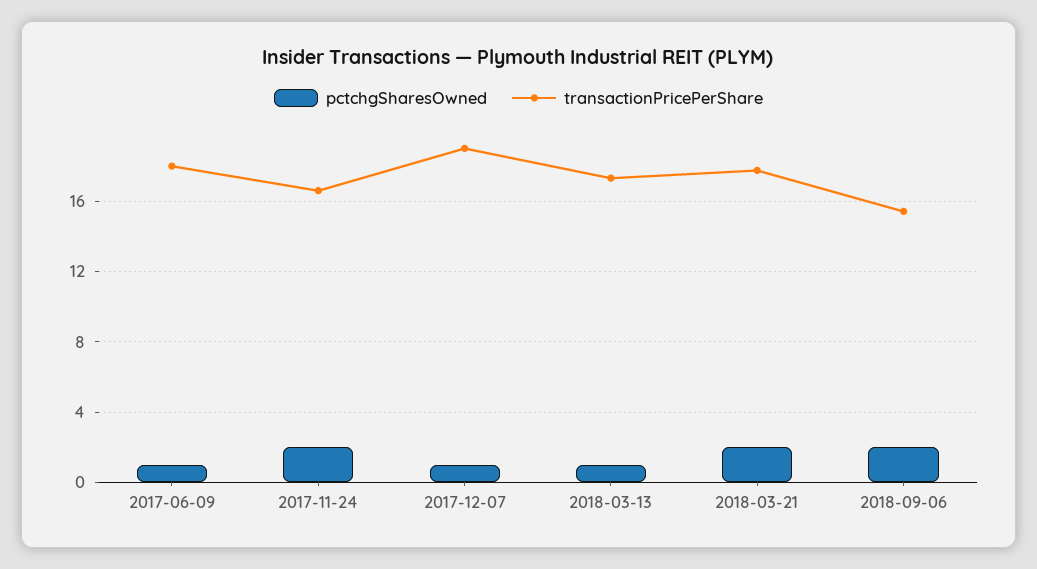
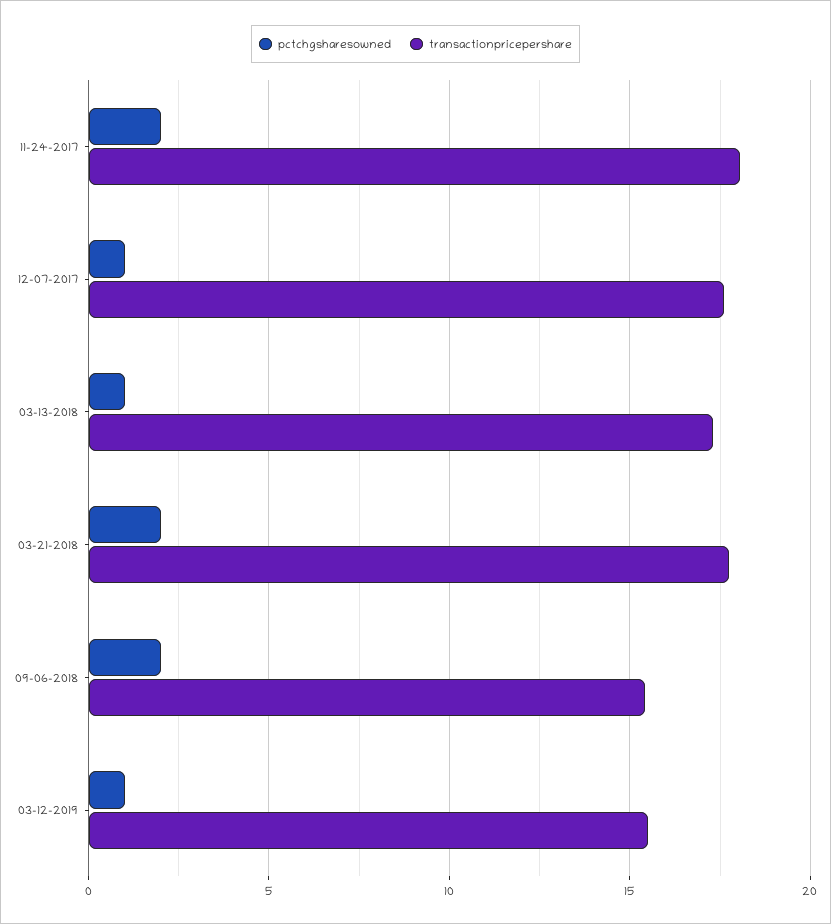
pctchgSharesOwned, 2017-06-09: 1 -> none
transactionPricePerShare, 2017-06-09: 18 -> none
transactionPricePerShare, 2017-11-24: 16.5 -> 18
transactionPricePerShare, 2017-12-07: 19 -> 17.5
pctchgSharesOwned, 03-12-2019: none -> 1
transactionPricePerShare, 03-12-2019: none -> 15.5

